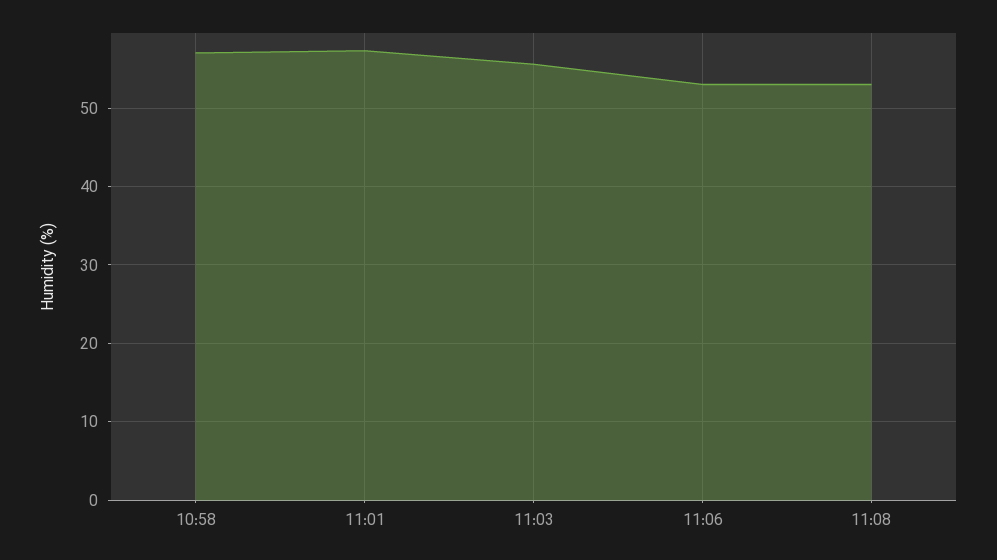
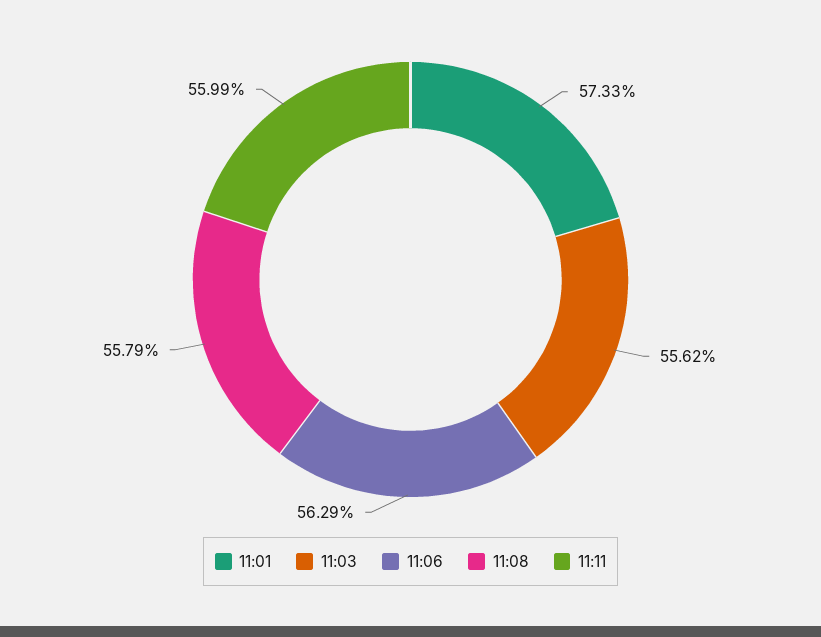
10:58: 57 -> none
11:06: 53 -> 56.29
11:08: 53 -> 55.79
11:11: none -> 55.99

